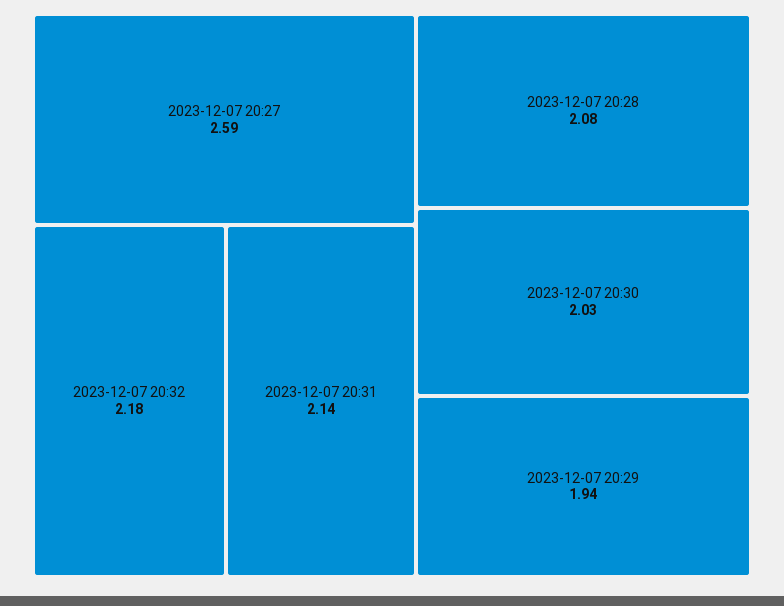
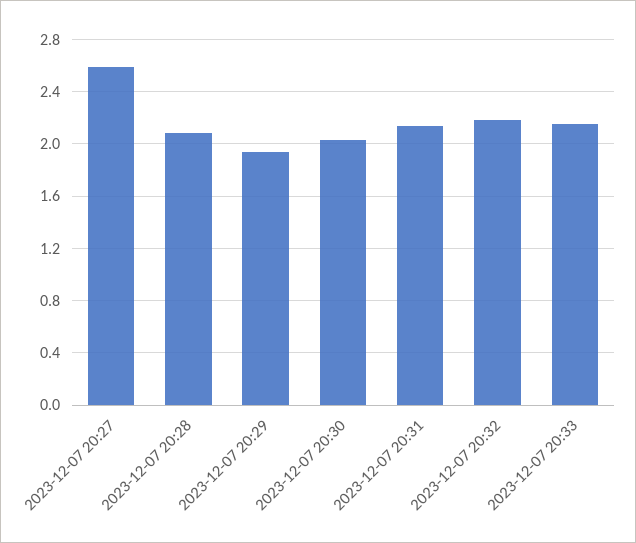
2023-12-07 20:33: none -> 2.15

